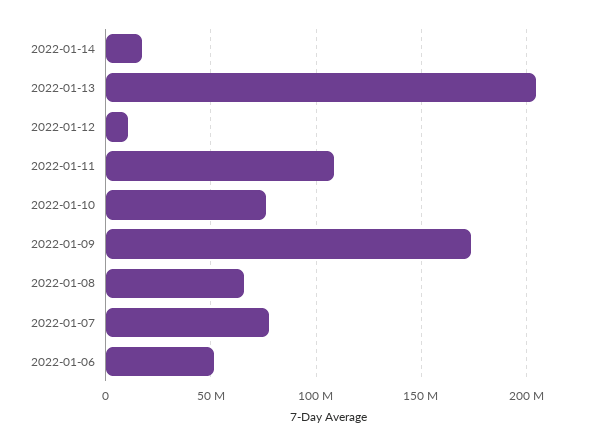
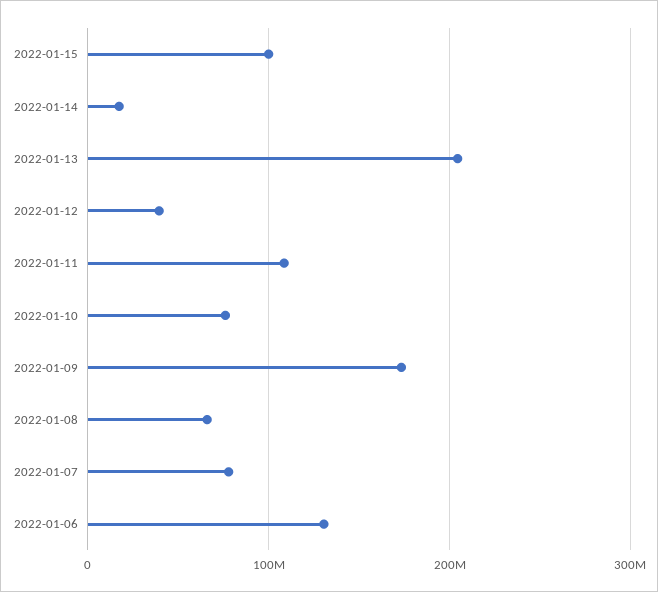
2022-01-12: 10000000 -> 40000000
2022-01-06: 50000000 -> 130000000
2022-01-15: none -> 100000000

